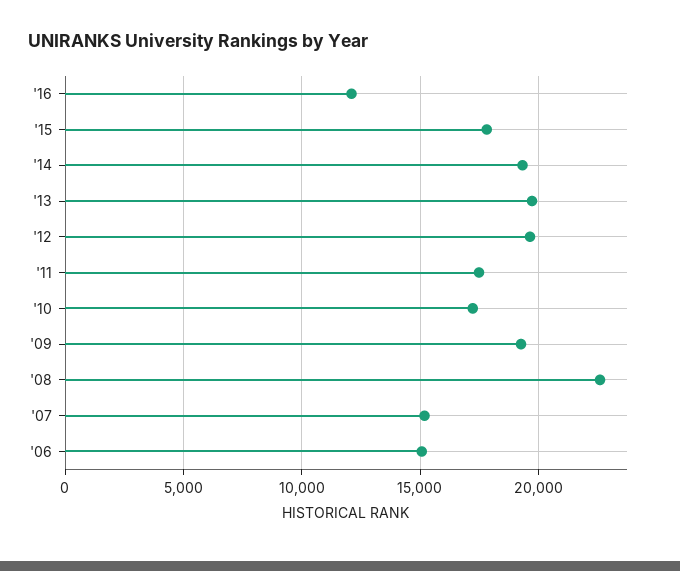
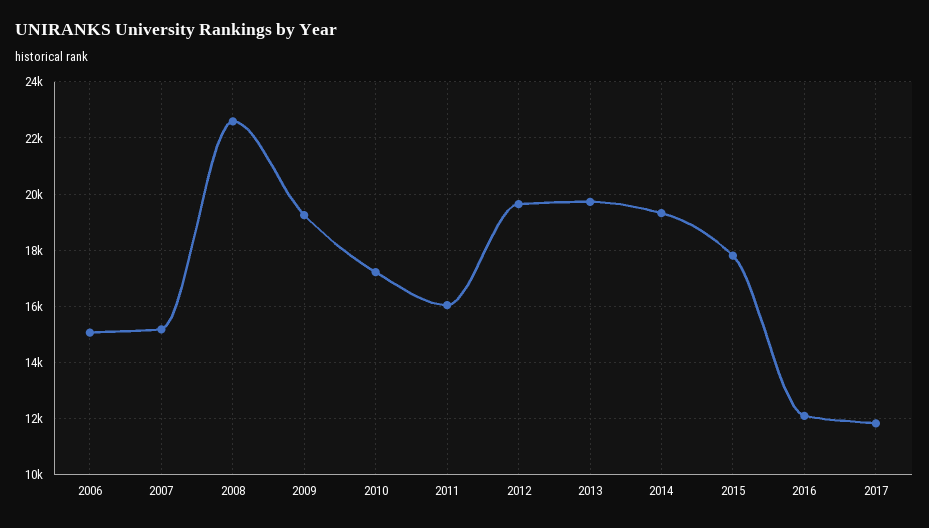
'11: 17500 -> 16000
2017: none -> 11750

